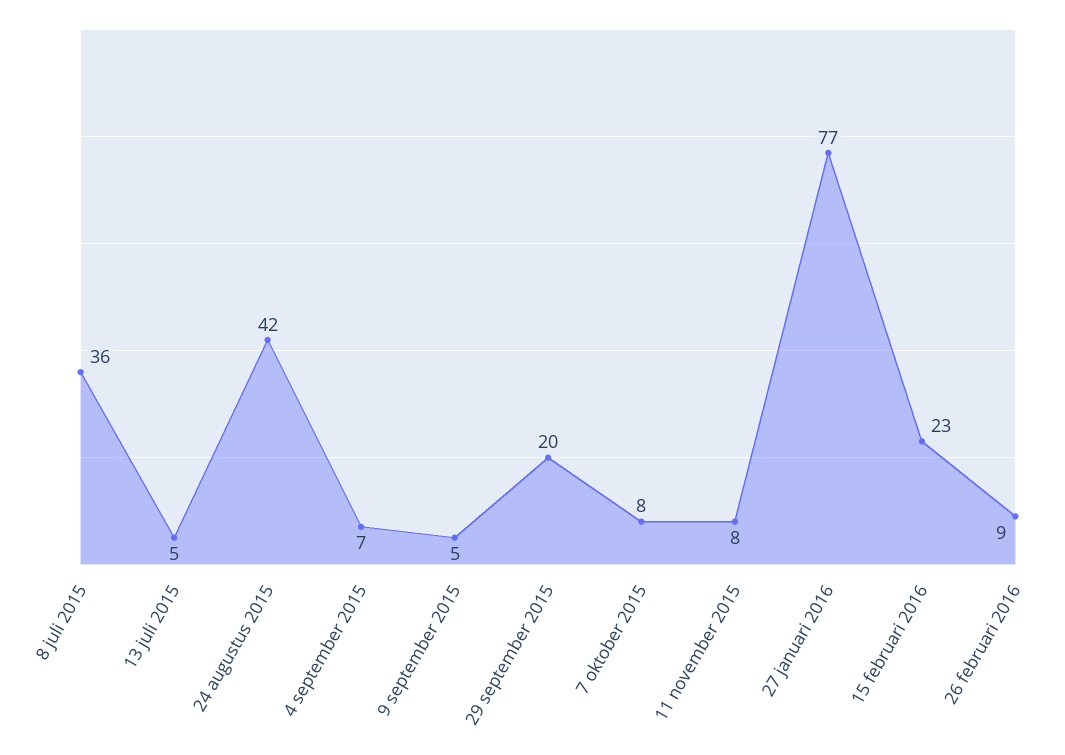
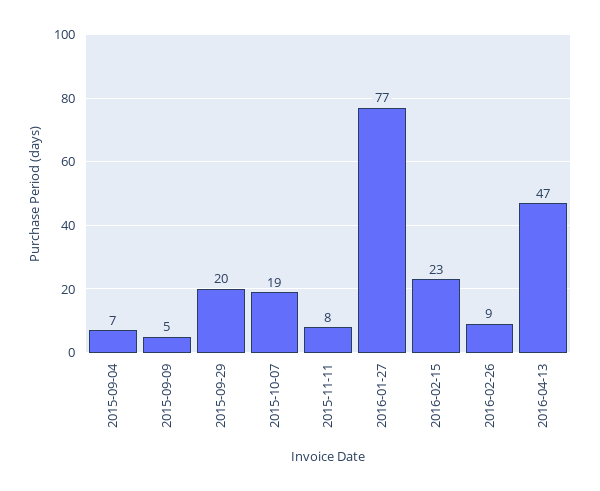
8 juli 2015: 36 -> none
13 juli 2015: 5 -> none
24 augustus 2015: 42 -> none
7 oktober 2015: 8 -> 19
2016-04-13: none -> 47

